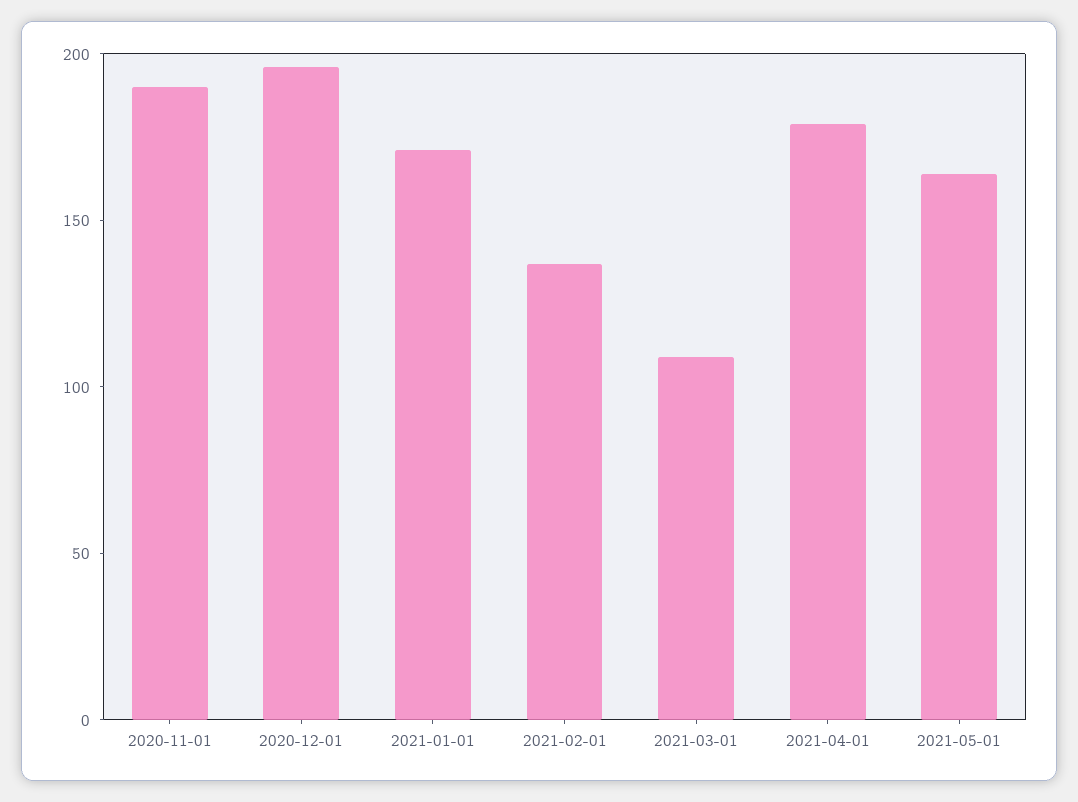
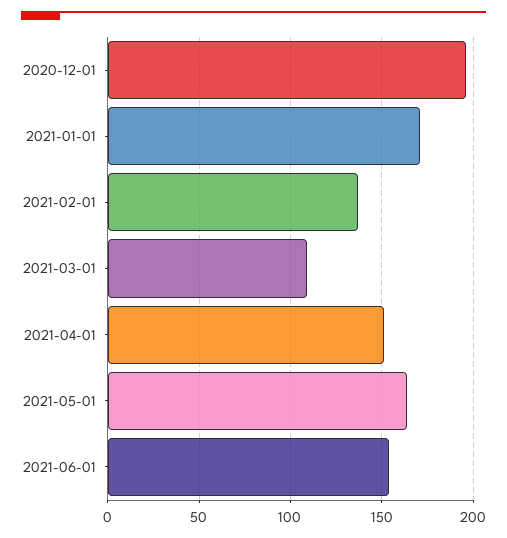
2020-11-01: 190 -> none
2021-04-01: 180 -> 150
2021-06-01: none -> 155

